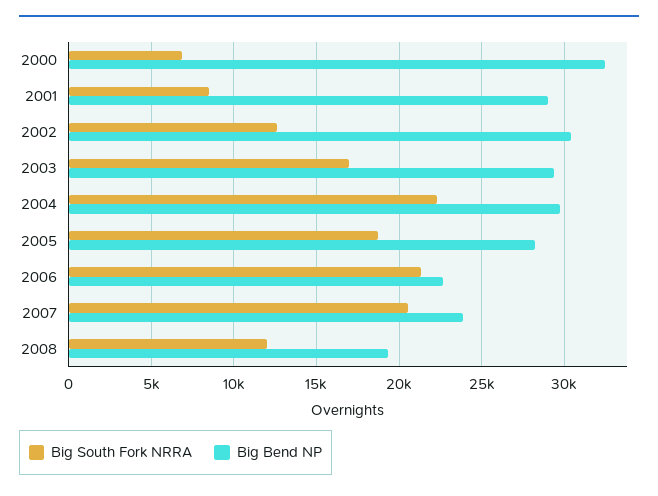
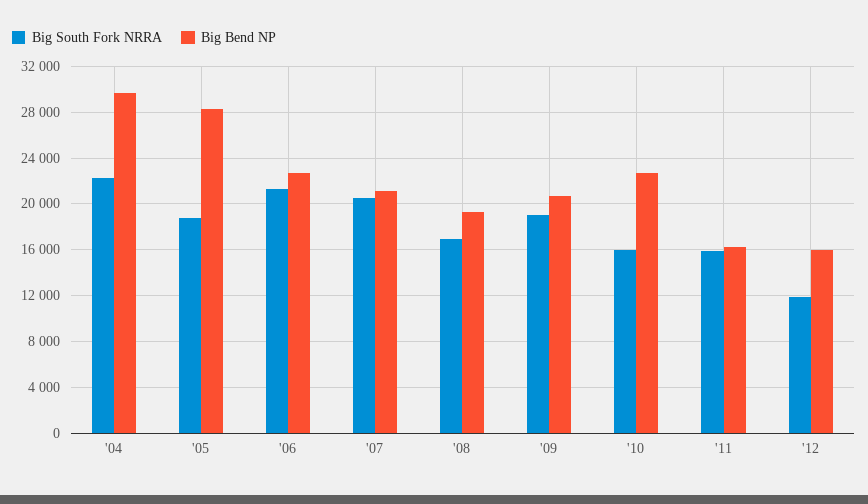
Big South Fork NRRA, 2000: 7000 -> none
Big Bend NP, 2000: 32500 -> none
Big South Fork NRRA, 2001: 8500 -> none
Big Bend NP, 2001: 29000 -> none
Big South Fork NRRA, 2002: 12500 -> none
Big Bend NP, 2002: 30500 -> none
Big South Fork NRRA, 2003: 17000 -> none
Big Bend NP, 2003: 29500 -> none
Big Bend NP, 2007: 24000 -> 21000
Big South Fork NRRA, 2008: 12000 -> 17000
Big South Fork NRRA, '09: none -> 19000
Big Bend NP, '09: none -> 21000
Big South Fork NRRA, '10: none -> 16000
Big Bend NP, '10: none -> 23000
Big South Fork NRRA, '11: none -> 16000
Big Bend NP, '11: none -> 16000
Big South Fork NRRA, '12: none -> 12000
Big Bend NP, '12: none -> 16000

